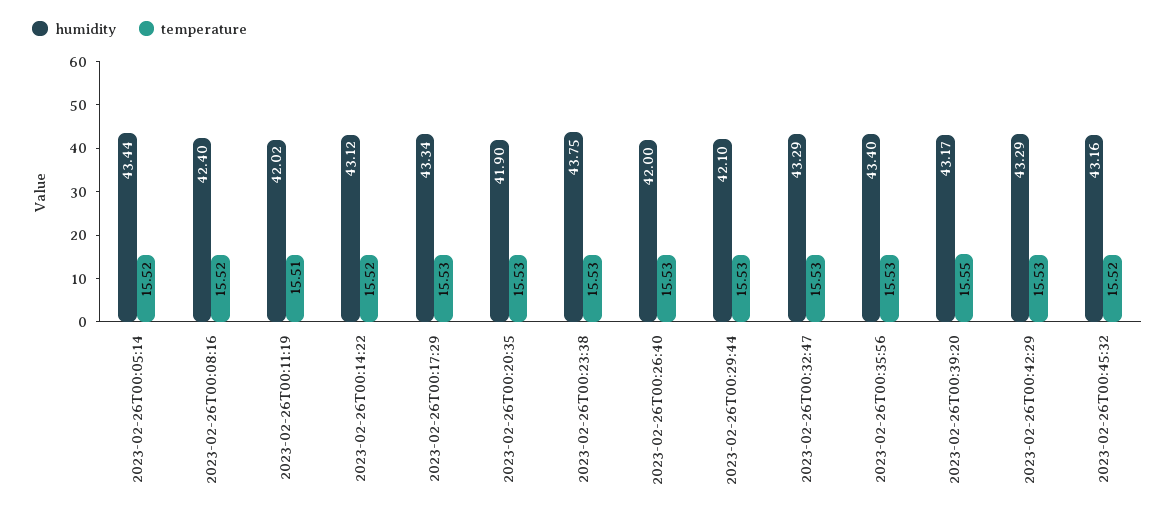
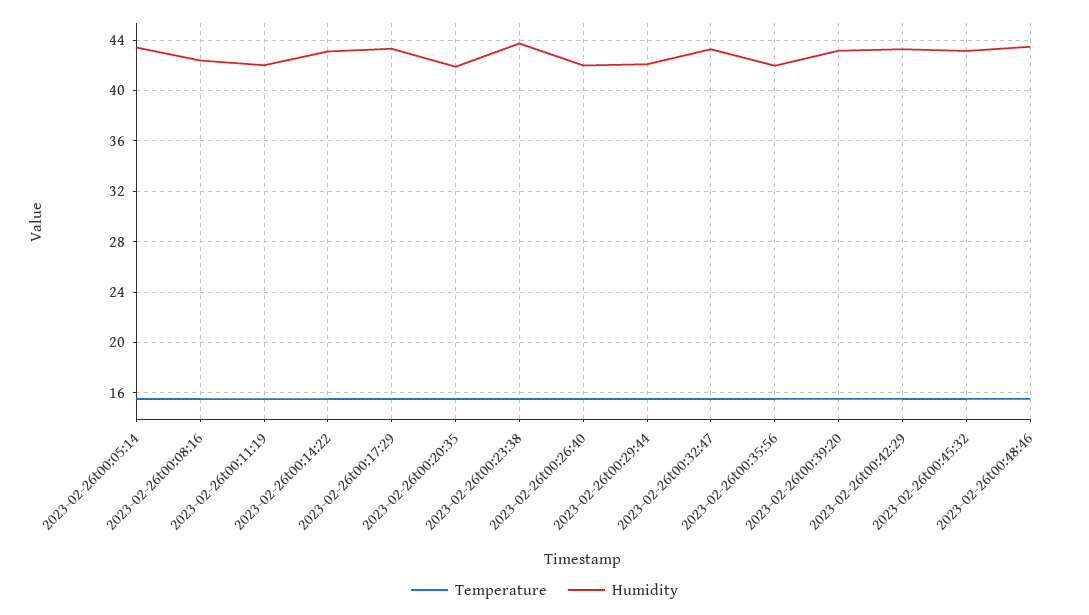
humidity, 2023-02-26T00:35:56: 43.4 -> 42
temperature, 2023-02-26t00:48:46: none -> 15.5
humidity, 2023-02-26t00:48:46: none -> 43.5

